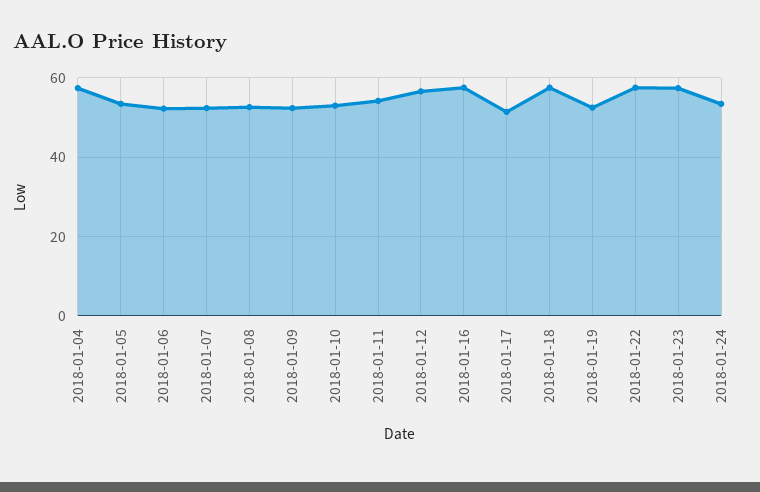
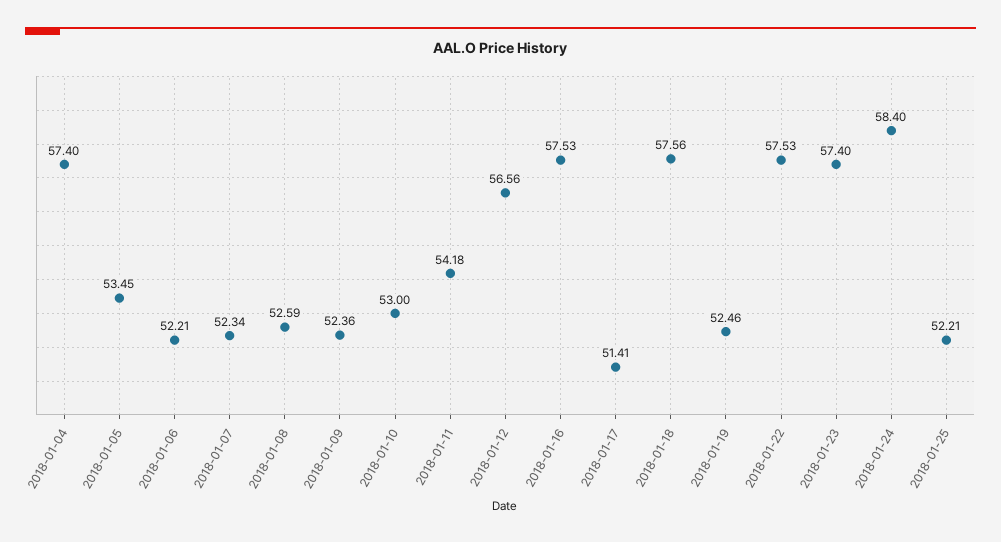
2018-01-24: 54 -> 58.4
2018-01-25: none -> 52.21

